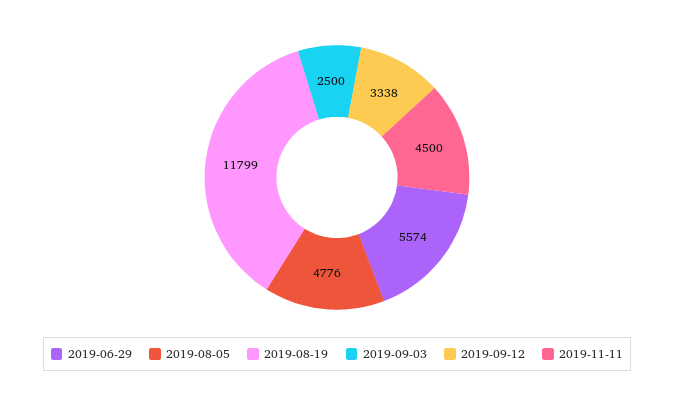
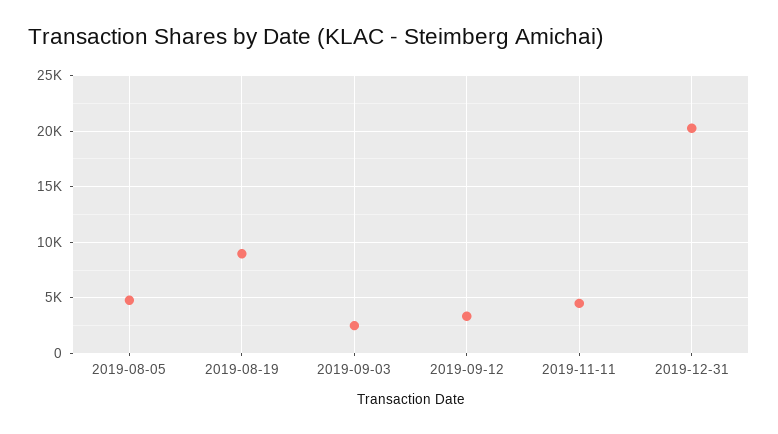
2019-06-29: 5574 -> none
2019-08-19: 11799 -> 9000
2019-12-31: none -> 20000

